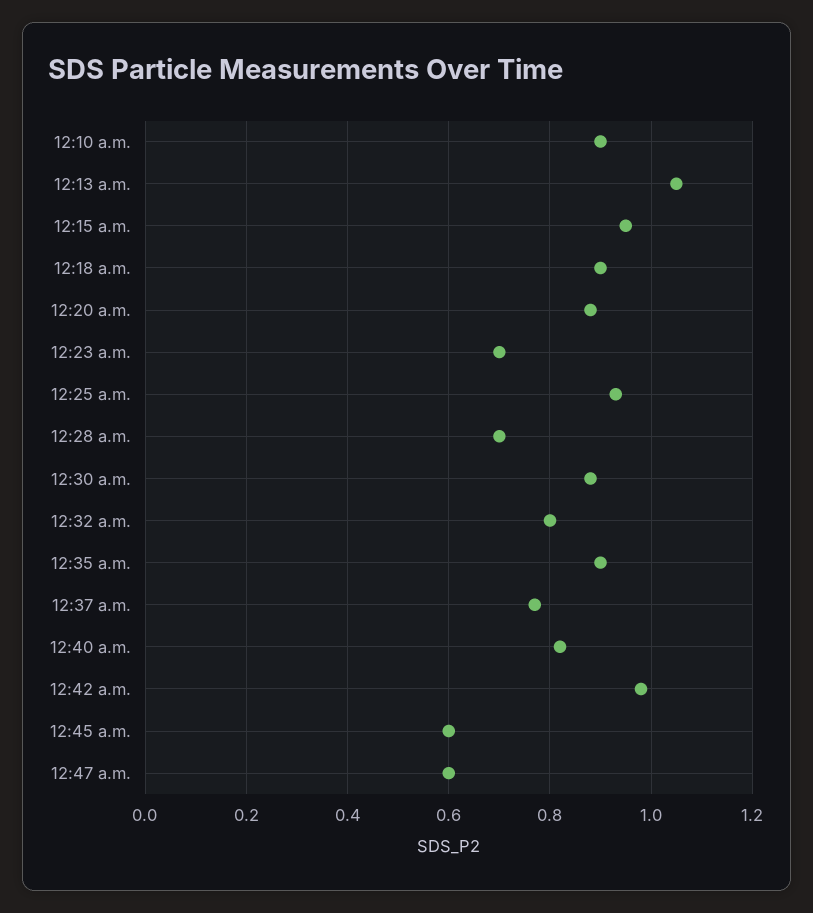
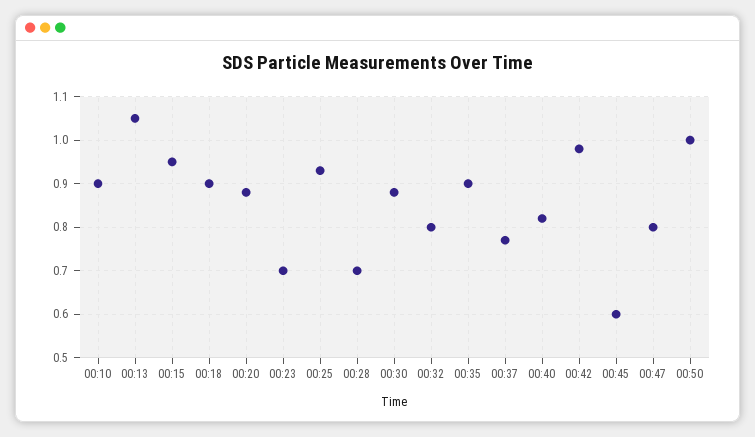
12:47 a.m.: 0.6 -> 0.8
00:50: none -> 1

